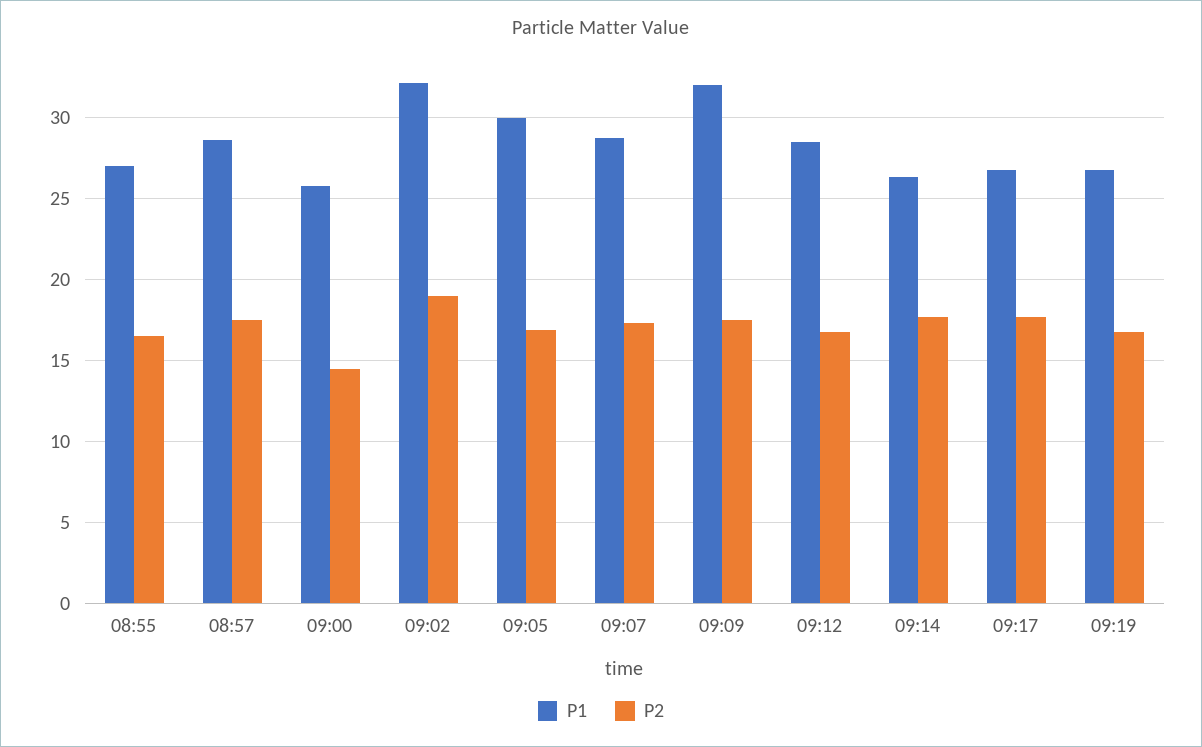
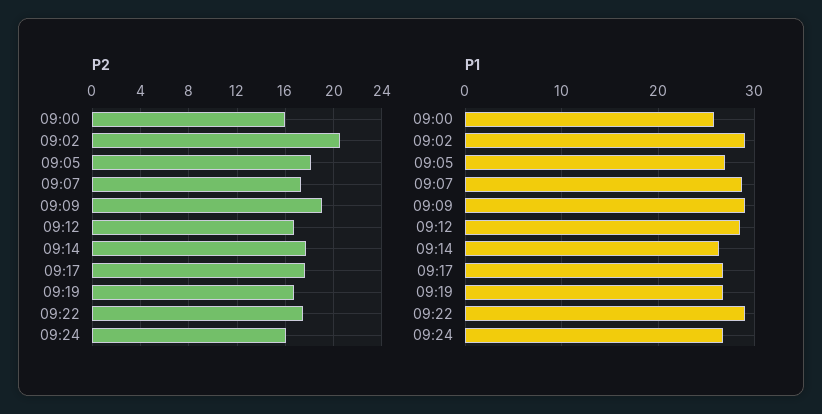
P1, 08:55: 27 -> none
P2, 08:55: 16.5 -> none
P1, 08:57: 28.5 -> none
P2, 08:57: 17.5 -> none
P2, 09:00: 14.5 -> 16
P1, 09:02: 32 -> 29
P2, 09:02: 19 -> 20.5
P1, 09:05: 30 -> 27
P2, 09:05: 17 -> 18
P1, 09:09: 32 -> 29
P2, 09:09: 17.5 -> 19
P2, 09:22: none -> 17.5
P2, 09:24: none -> 16
P1, 09:22: none -> 29
P1, 09:24: none -> 27

